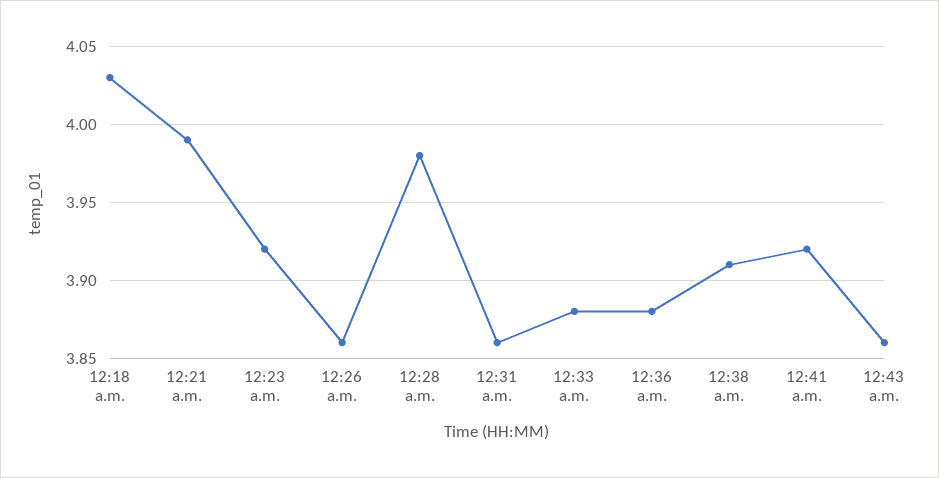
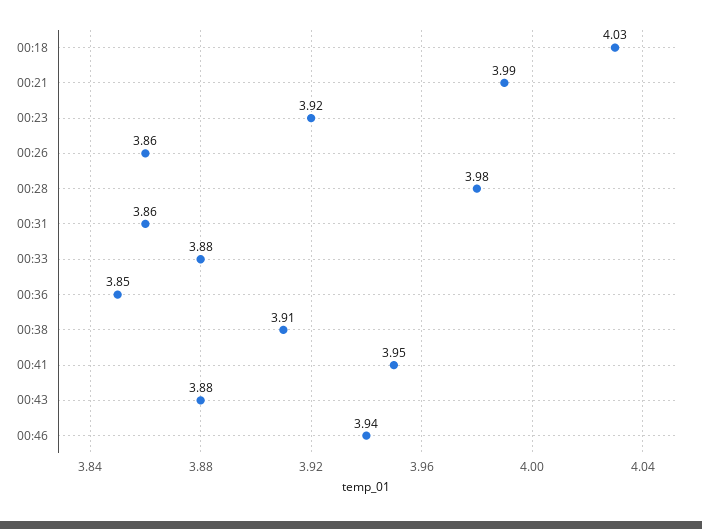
12:36 a.m.: 3.88 -> 3.85
12:41 a.m.: 3.92 -> 3.95
12:43 a.m.: 3.86 -> 3.88
00:46: none -> 3.94

